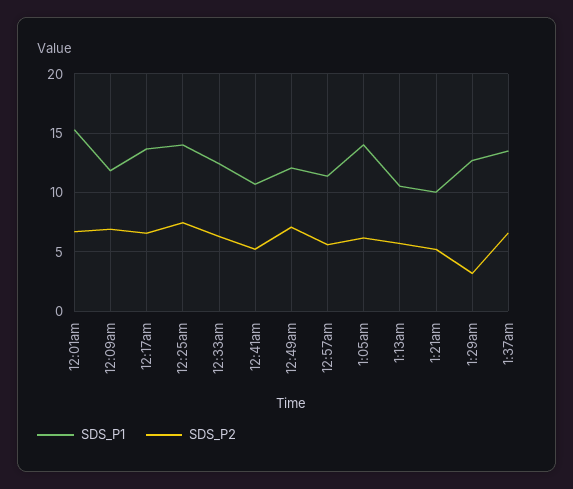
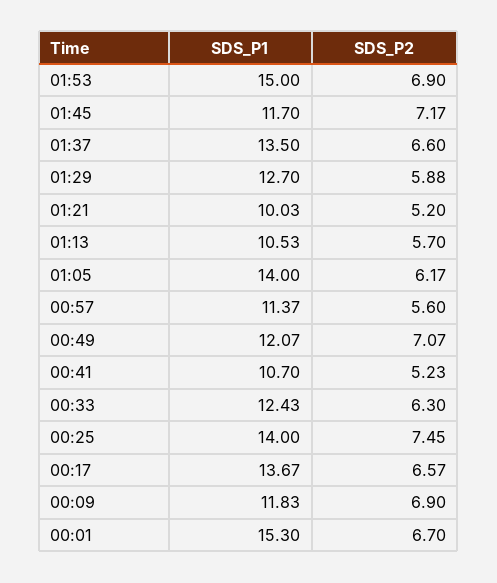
SDS_P2, 1:29am: 3 -> 5.88
SDS_P1, 01:53: none -> 15
SDS_P2, 01:53: none -> 6.9
SDS_P1, 01:45: none -> 11.7
SDS_P2, 01:45: none -> 7.17

